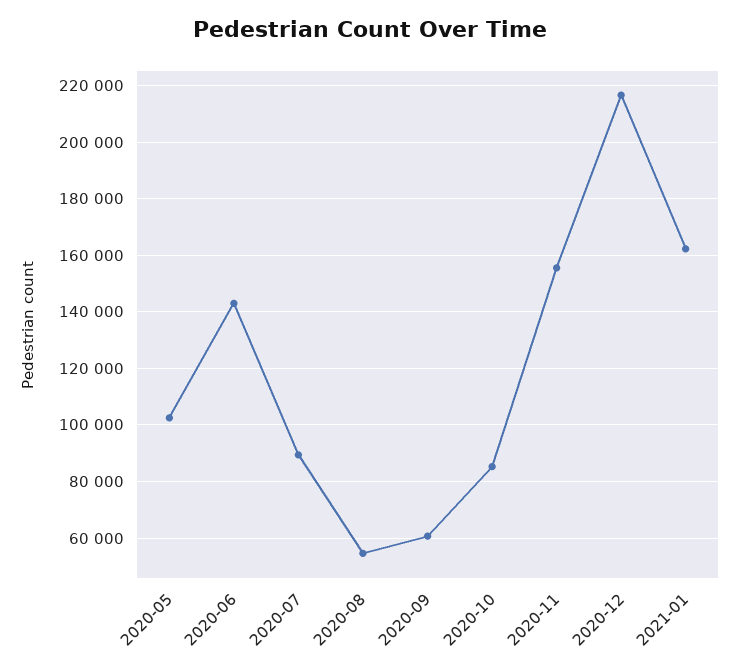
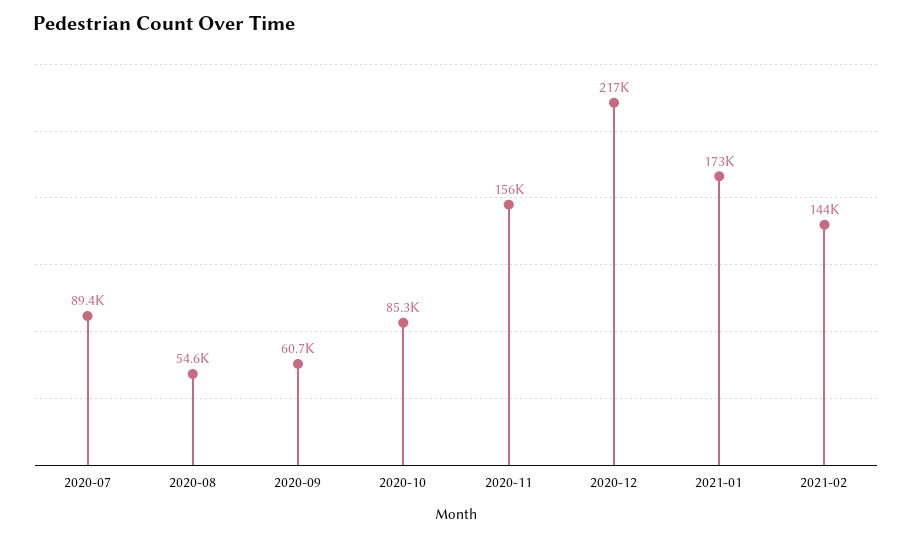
2020-05: 102500 -> none
2020-06: 142500 -> none
2021-01: 162500 -> 173000
2021-02: none -> 144000

